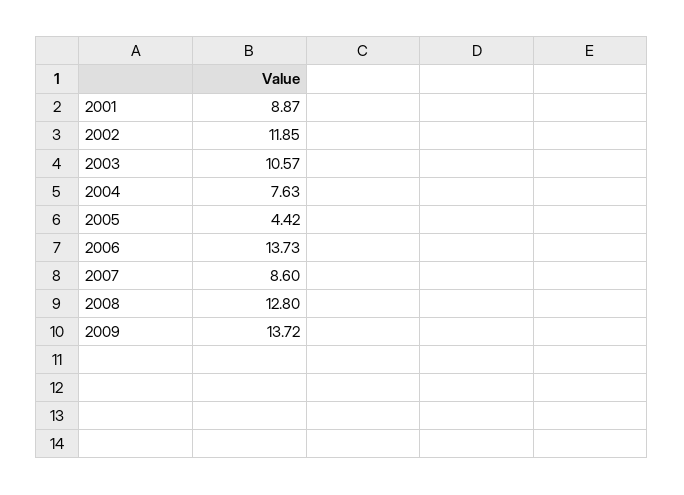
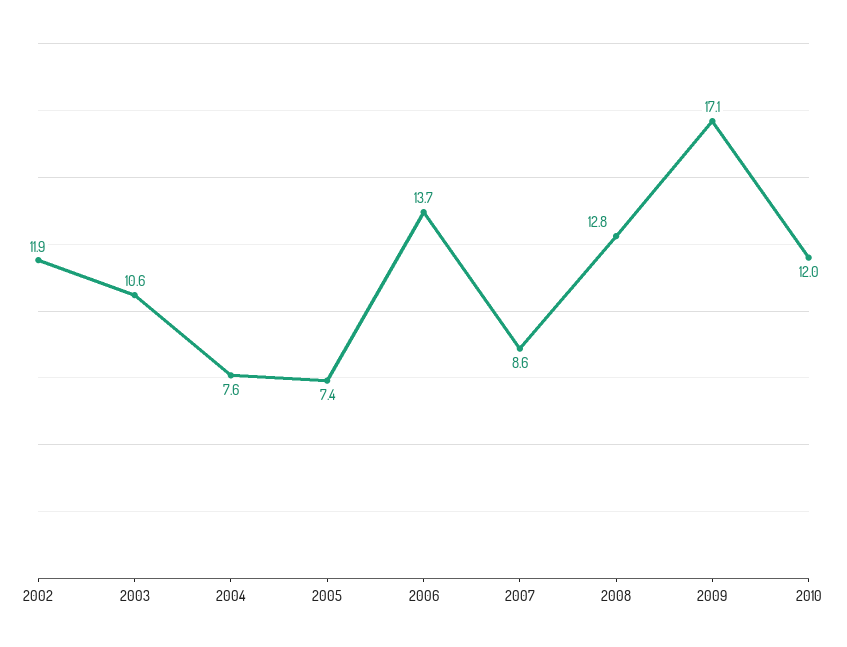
2001: 8.87 -> none
2005: 4.42 -> 7.4
2009: 13.72 -> 17.1
2010: none -> 12

